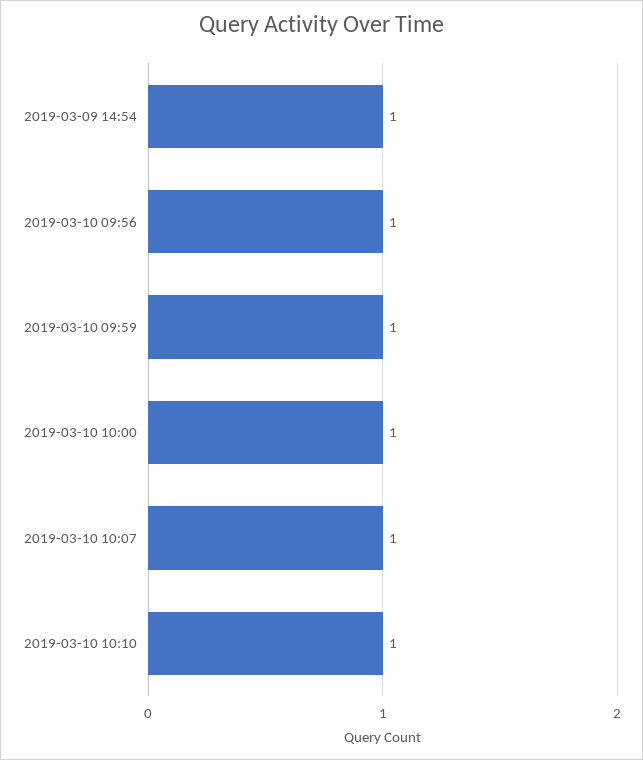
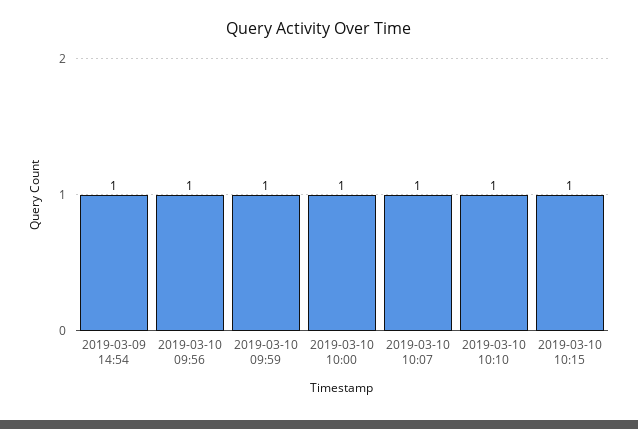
2019-03-10 10:15: none -> 1

